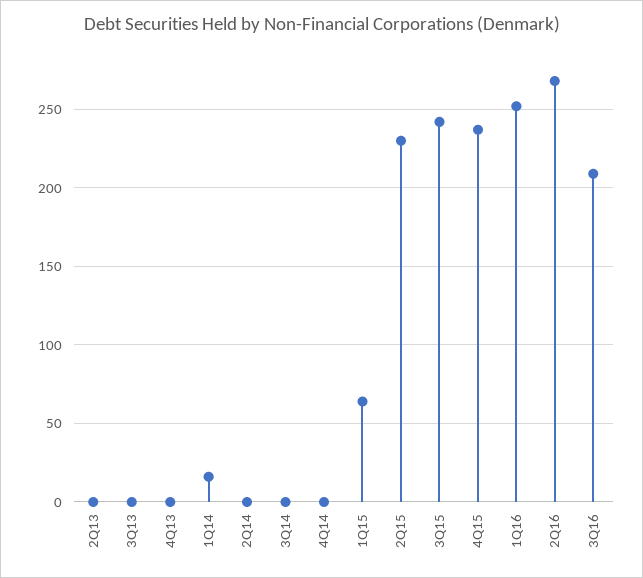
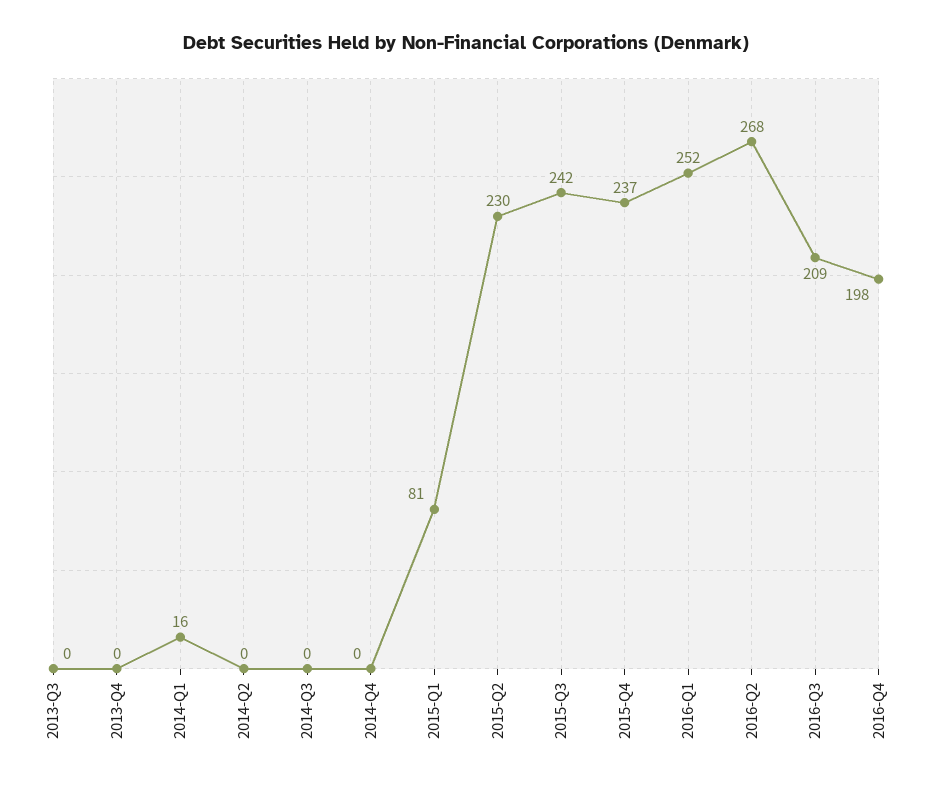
2Q13: 0 -> none
1Q15: 65 -> 81
2016-Q4: none -> 198

